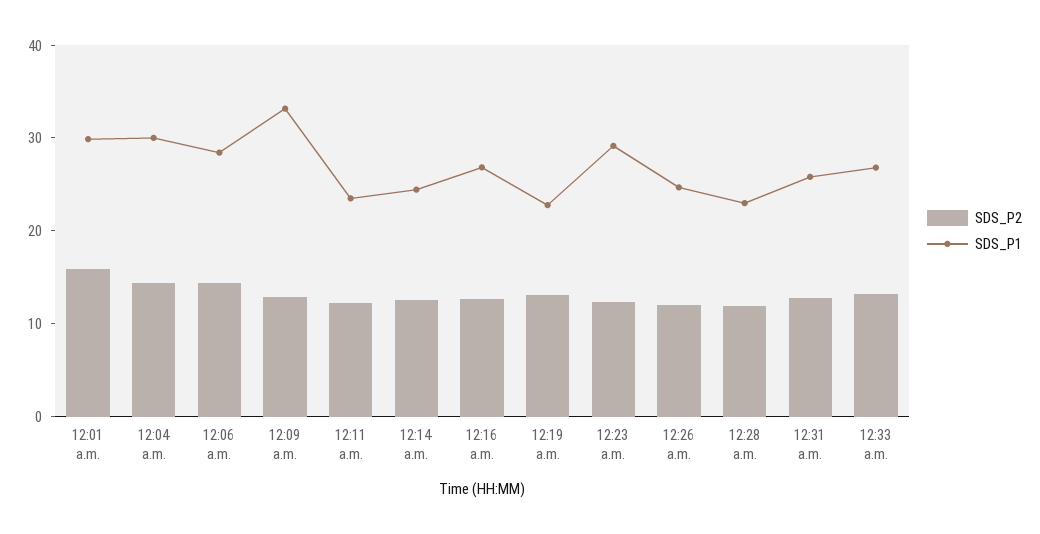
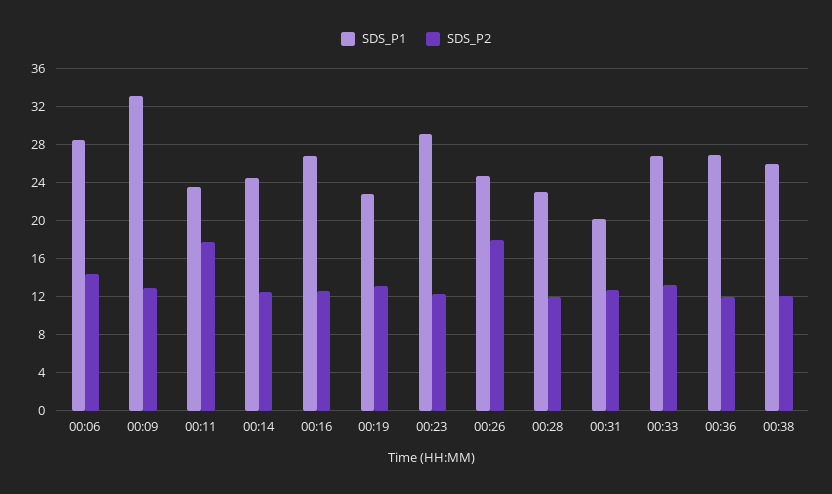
SDS_P2, 12:01 a.m.: 16 -> none
SDS_P1, 12:01 a.m.: 30 -> none
SDS_P2, 12:04 a.m.: 14 -> none
SDS_P1, 12:04 a.m.: 30 -> none
SDS_P2, 12:11 a.m.: 12 -> 18
SDS_P2, 12:26 a.m.: 12 -> 18
SDS_P1, 12:31 a.m.: 26 -> 20
SDS_P1, 00:36: none -> 27
SDS_P2, 00:36: none -> 12
SDS_P1, 00:38: none -> 26
SDS_P2, 00:38: none -> 12

